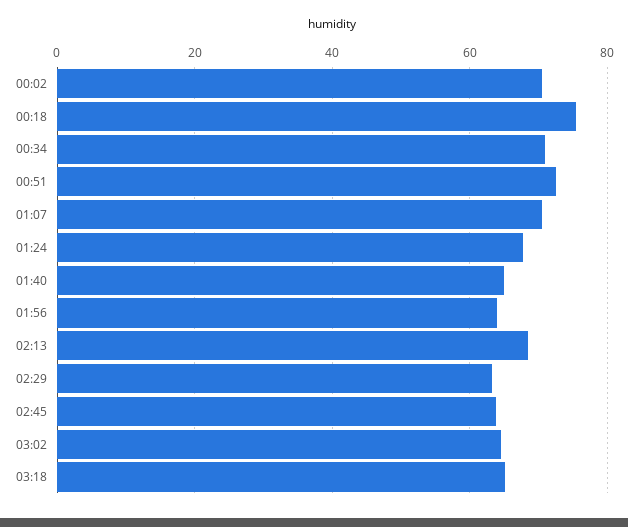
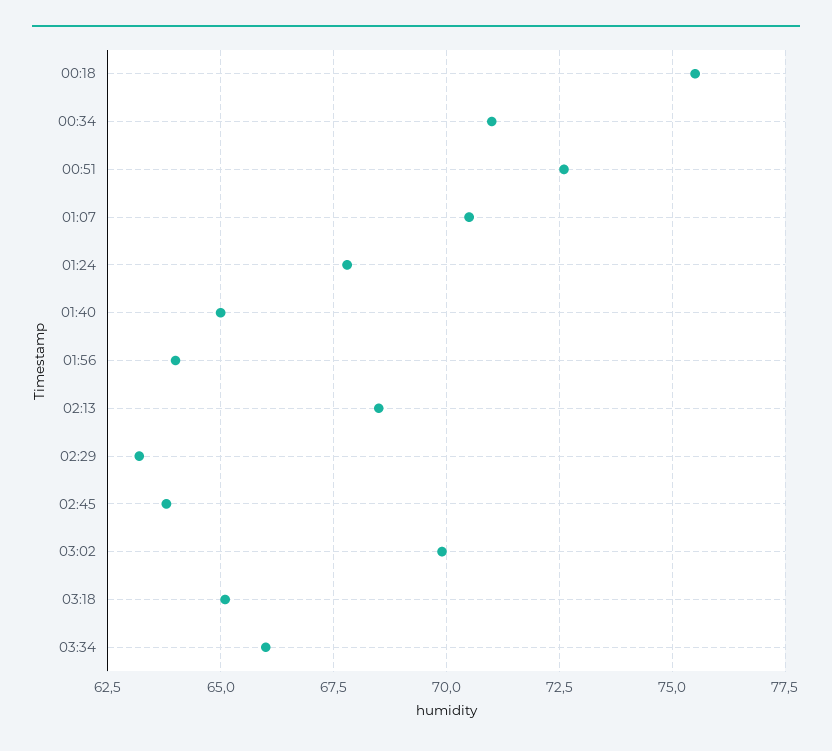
00:02: 70 -> none
03:02: 64 -> 70
03:34: none -> 66

